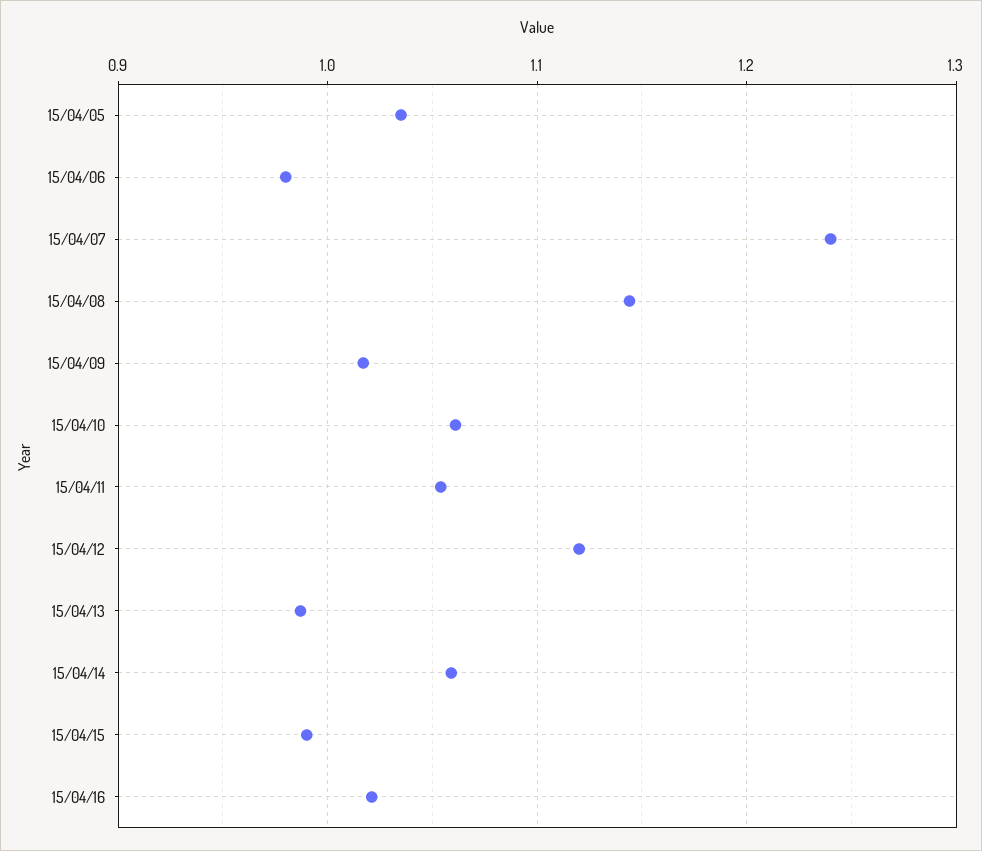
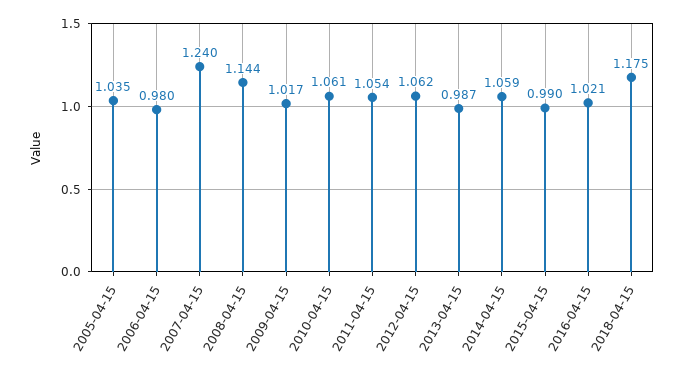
15/04/12: 1.12 -> 1.062
2018-04-15: none -> 1.175

